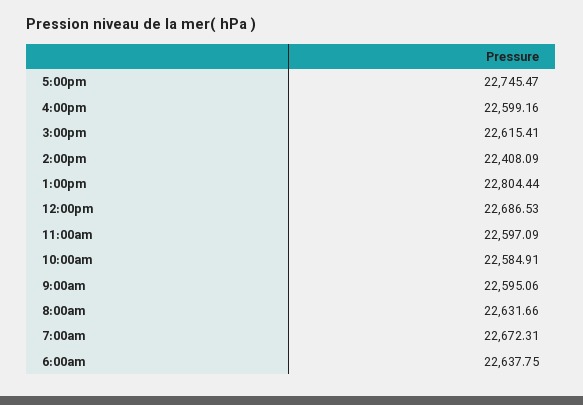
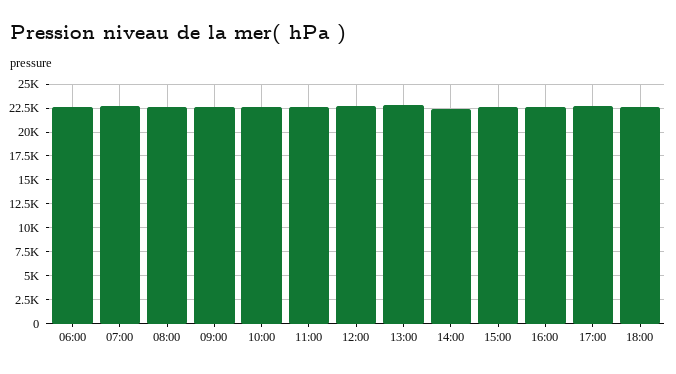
18:00: none -> 22500

